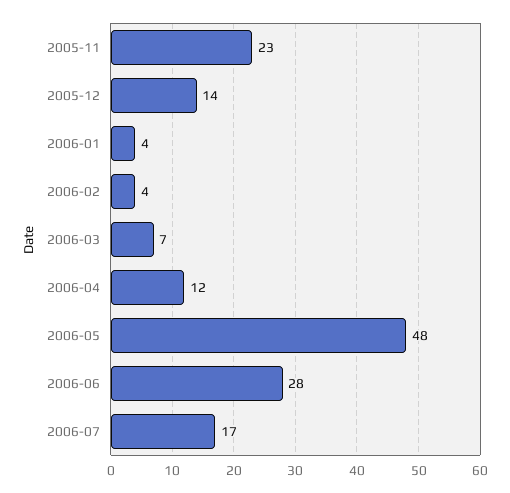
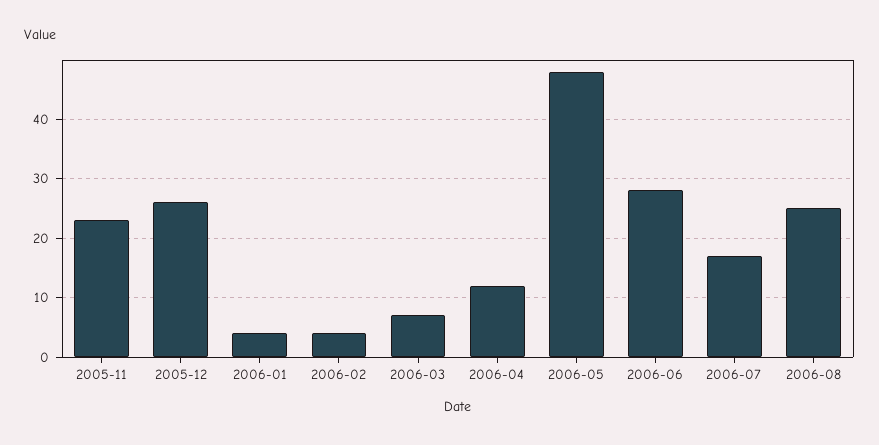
2005-12: 14 -> 25
2006-08: none -> 25

